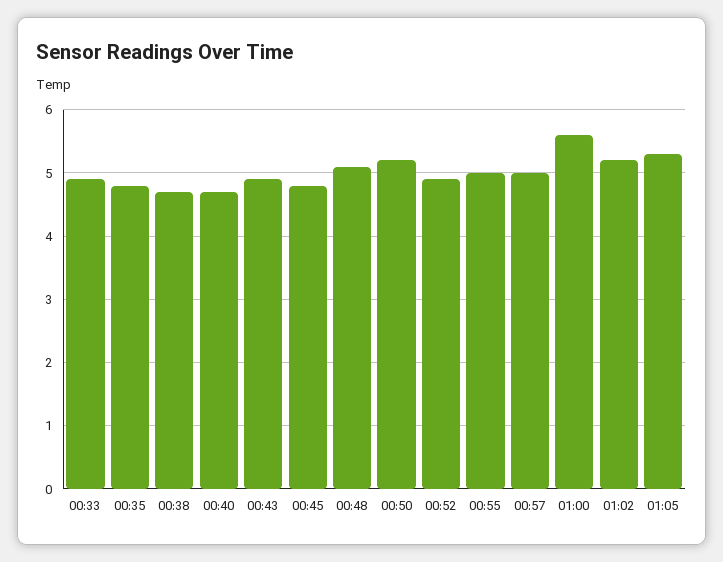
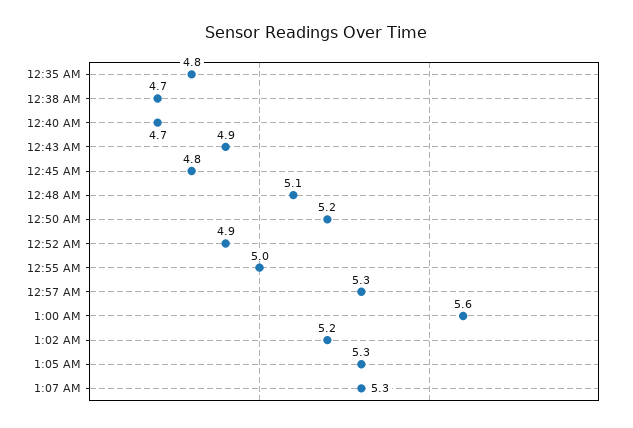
00:33: 4.9 -> none
00:57: 5 -> 5.3
1:07 AM: none -> 5.3

